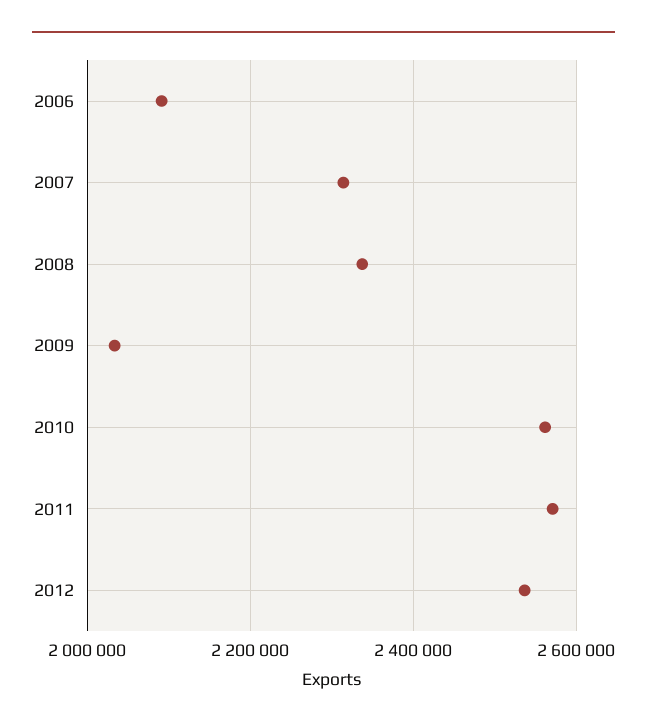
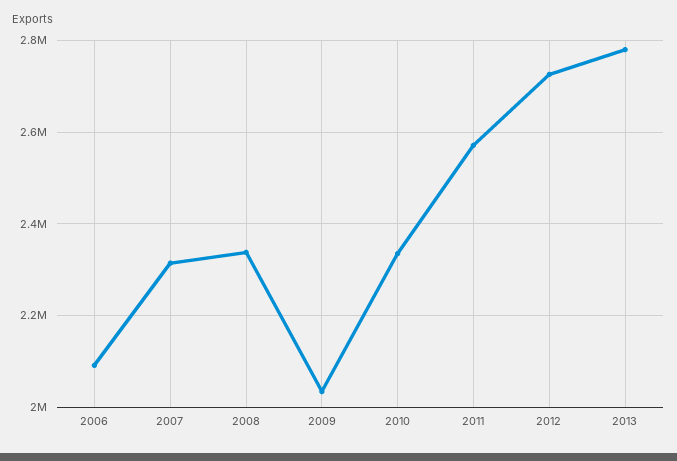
2010: 2560000 -> 2340000
2012: 2540000 -> 2720000
2013: none -> 2780000

